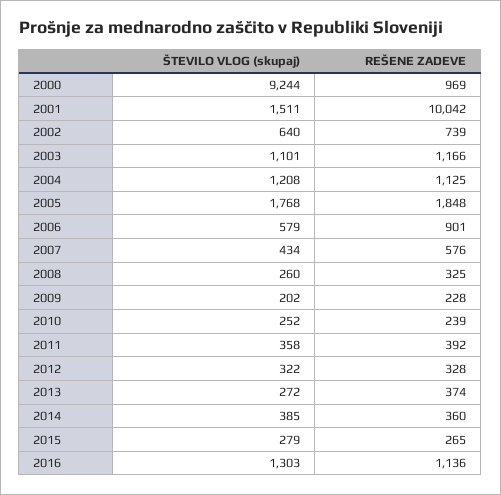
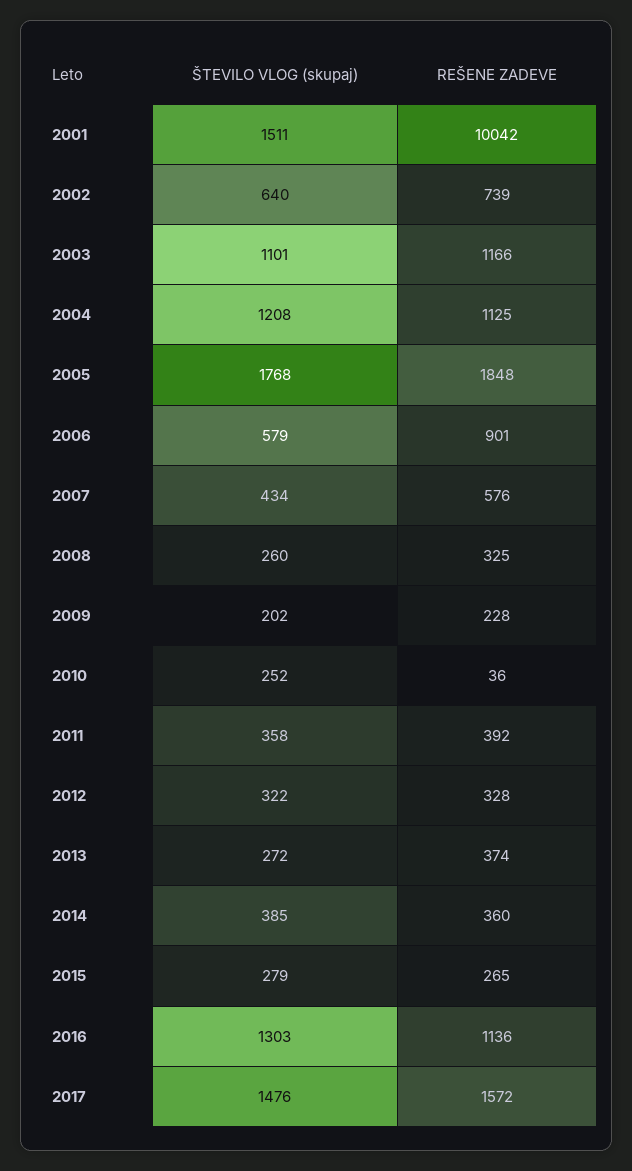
ŠTEVILO VLOG (skupaj), 2000: 9244 -> none
REŠENE ZADEVE, 2000: 969 -> none
REŠENE ZADEVE, 2010: 239 -> 36
ŠTEVILO VLOG (skupaj), 2017: none -> 1476
REŠENE ZADEVE, 2017: none -> 1572

